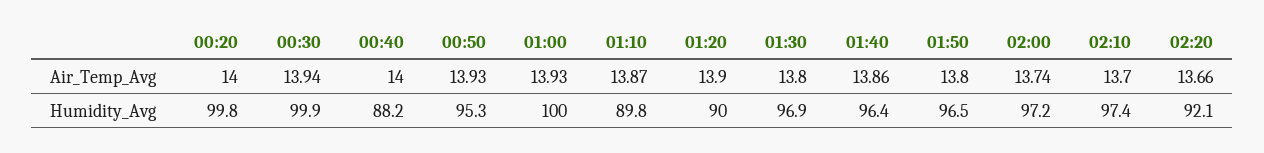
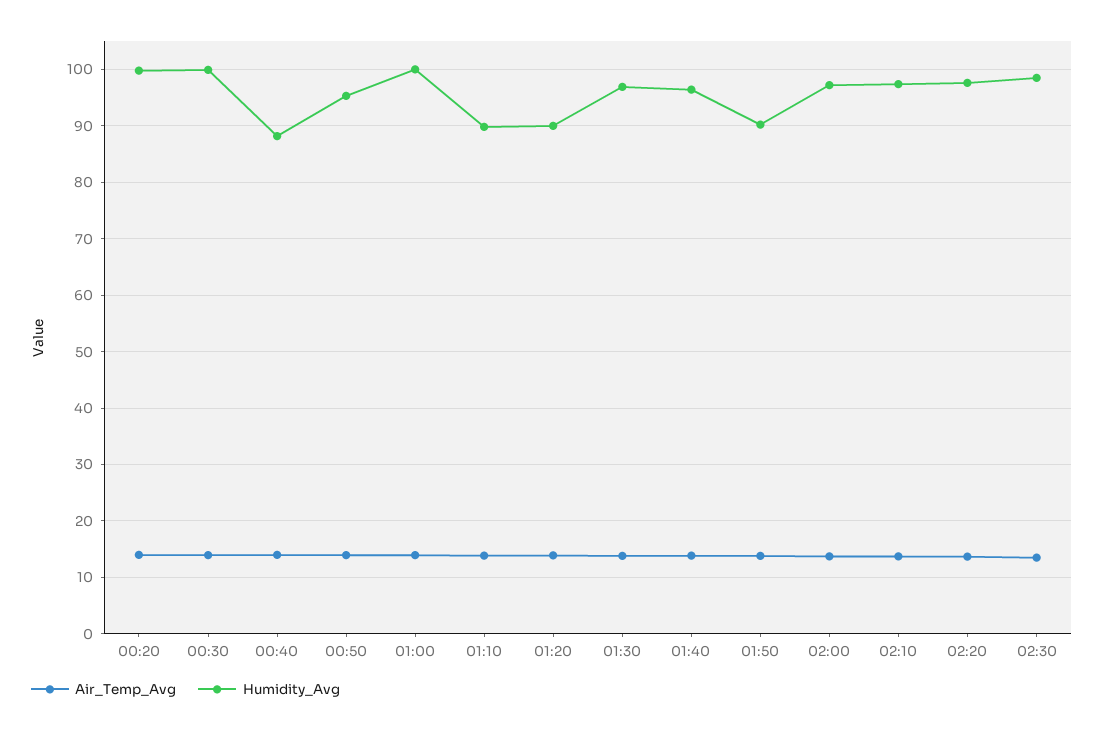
Humidity_Avg, 01:50: 96.5 -> 90
Humidity_Avg, 02:20: 92.1 -> 98
Air_Temp_Avg, 02:30: none -> 14
Humidity_Avg, 02:30: none -> 98

